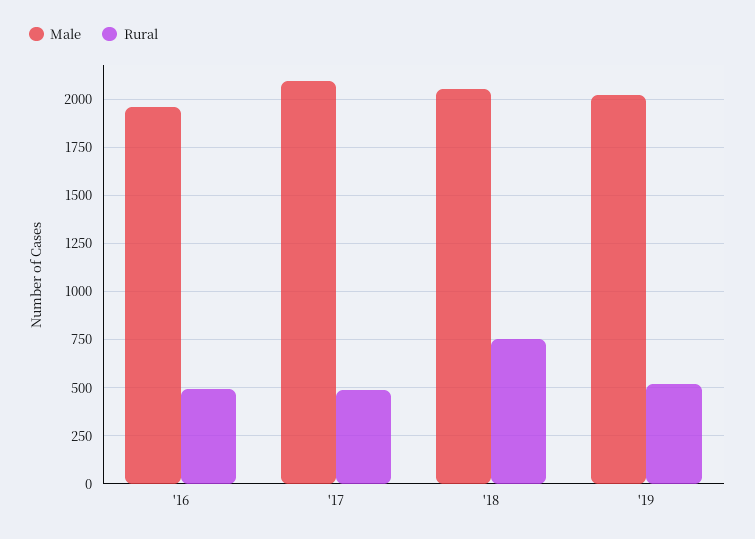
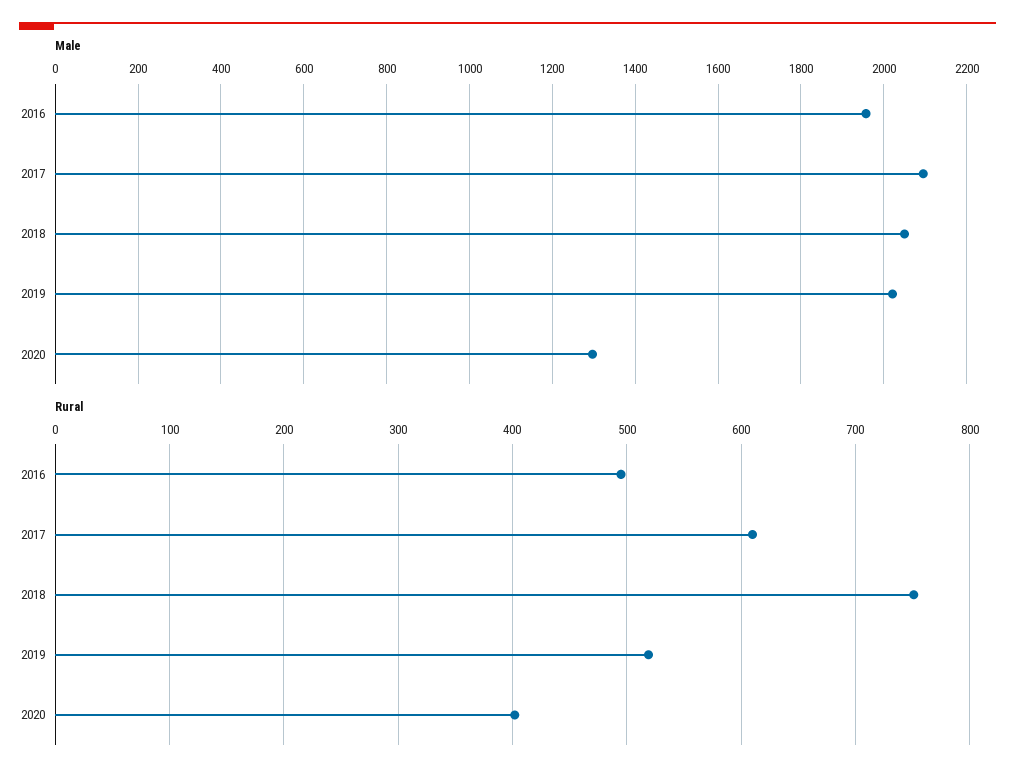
Rural, '17: 500 -> 610
Male, 2020: none -> 1300
Rural, 2020: none -> 400

